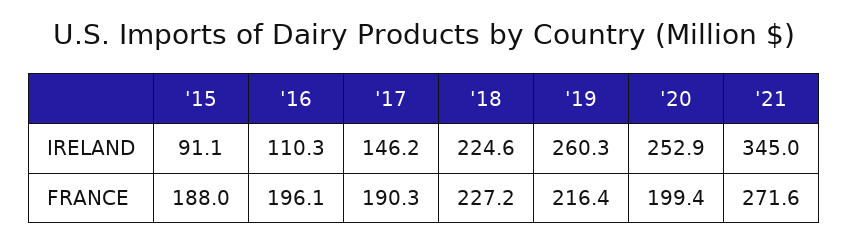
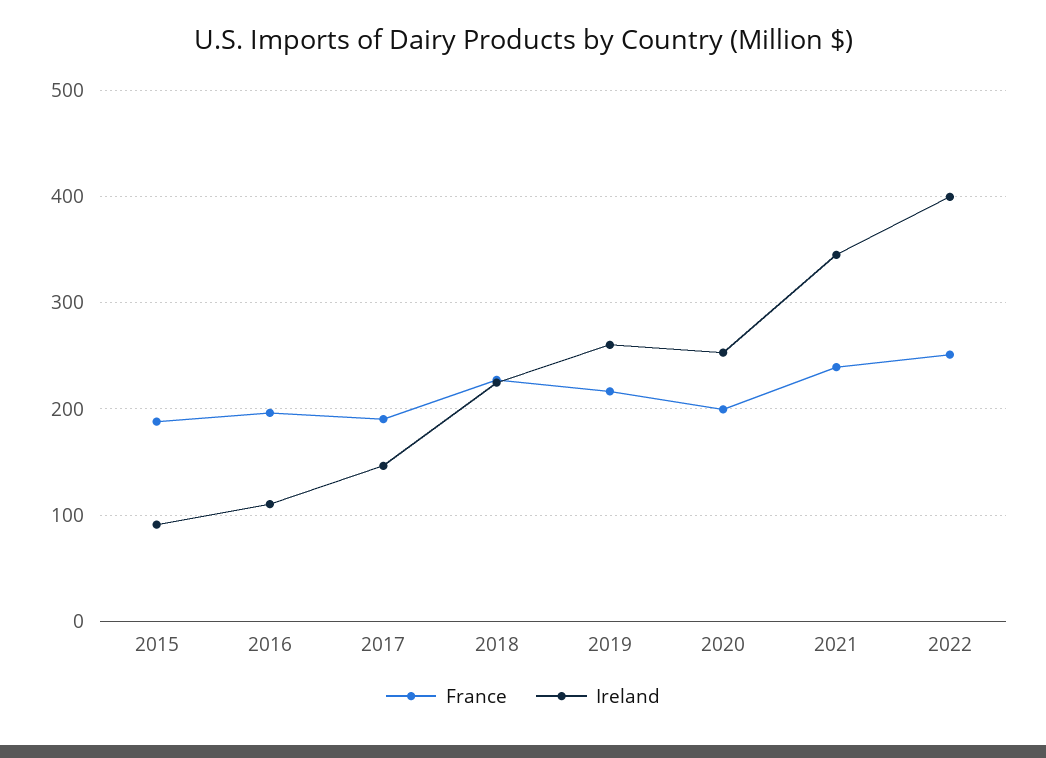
FRANCE, '21: 271.6 -> 240
FRANCE, 2022: none -> 250
IRELAND, 2022: none -> 400

